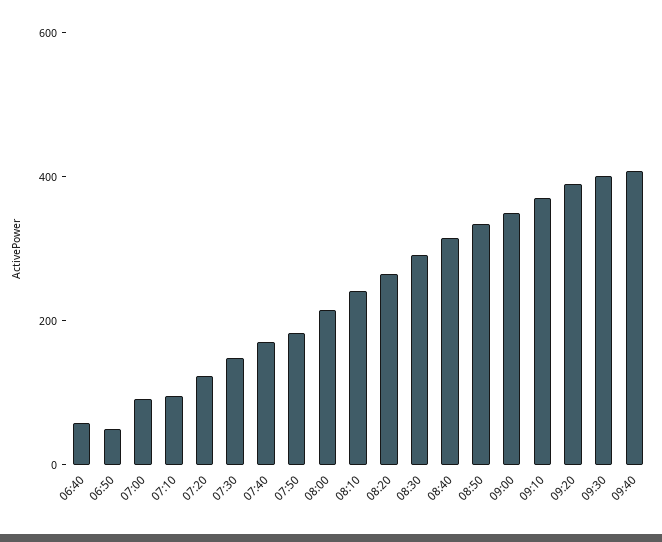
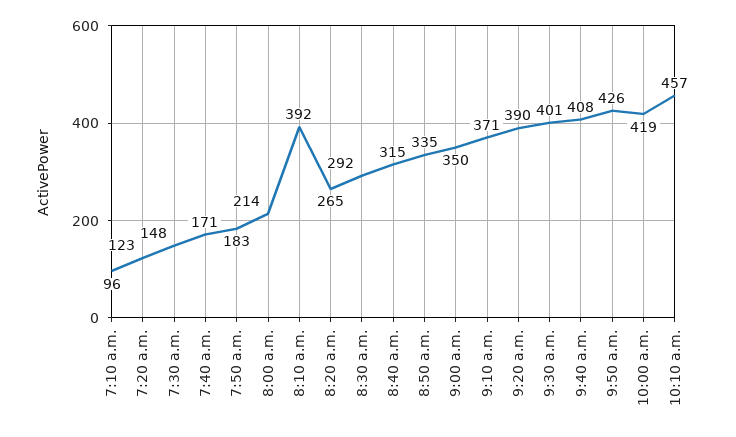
06:40: 50 -> none
06:50: 50 -> none
07:00: 100 -> none
08:10: 250 -> 392
9:50 a.m.: none -> 426
10:00 a.m.: none -> 419
10:10 a.m.: none -> 457

